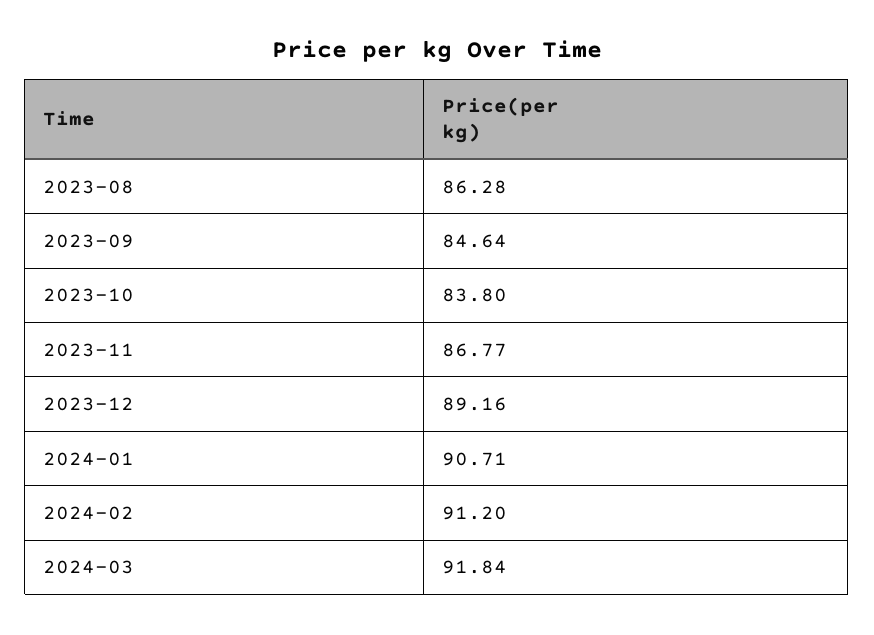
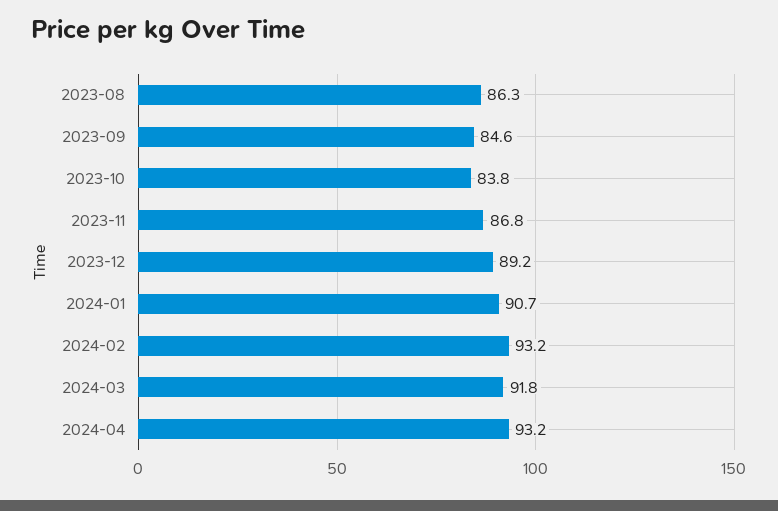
2024-02: 91.2 -> 93.2
2024-04: none -> 93.2

